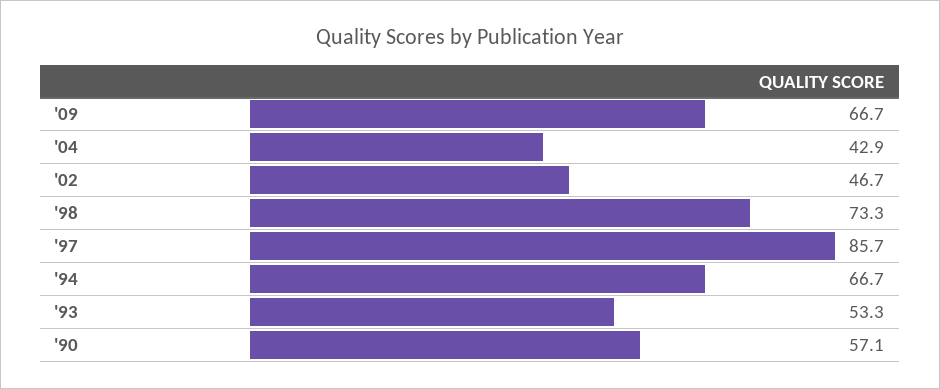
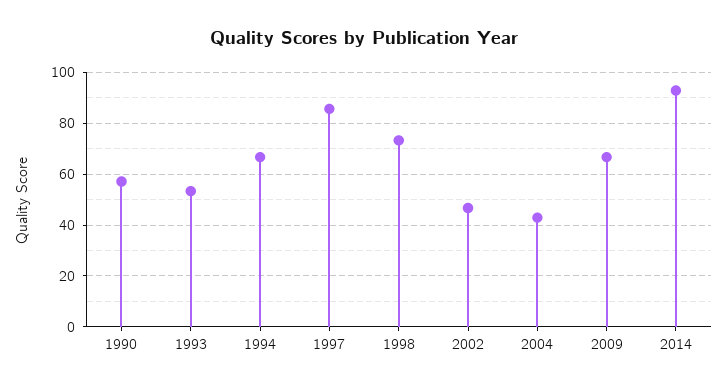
2014: none -> 92.5

